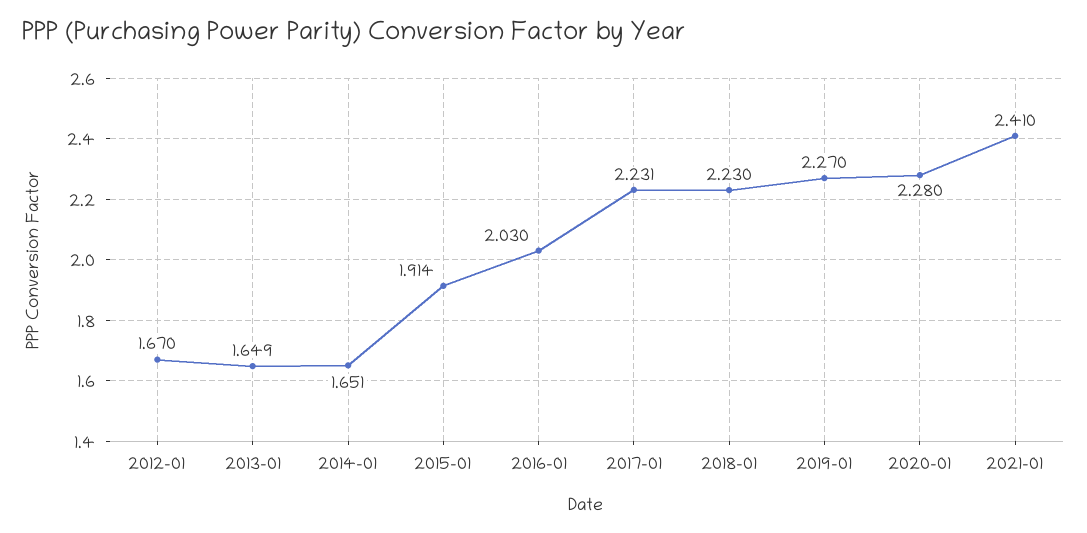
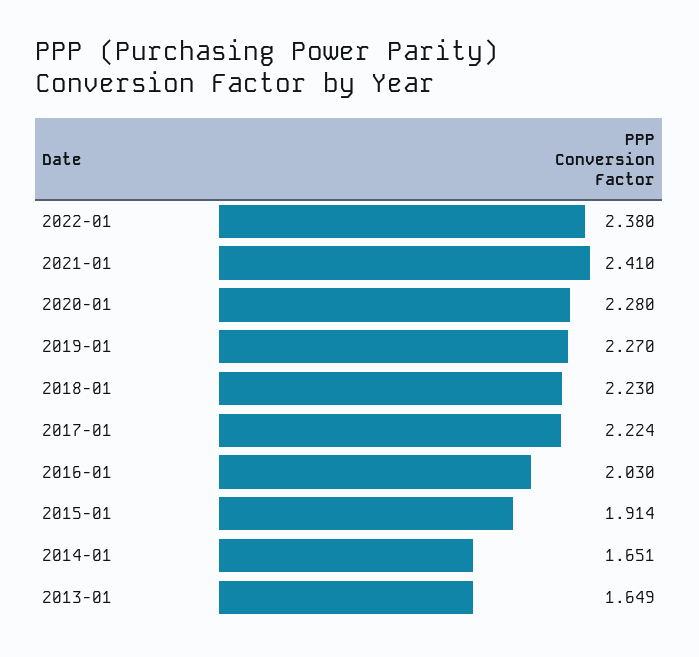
2012-01: 1.67 -> none
2017-01: 2.231 -> 2.224
2022-01: none -> 2.38

